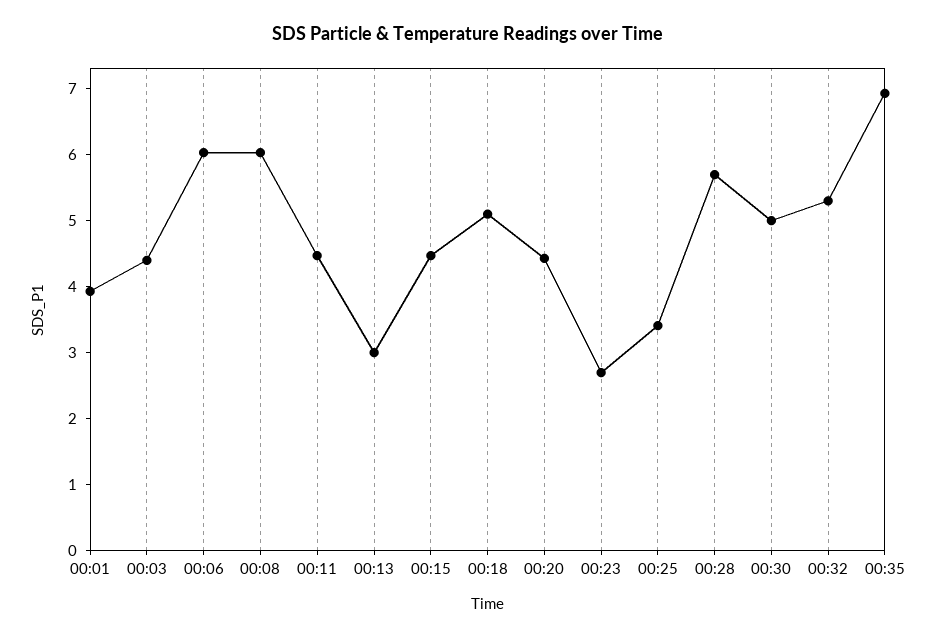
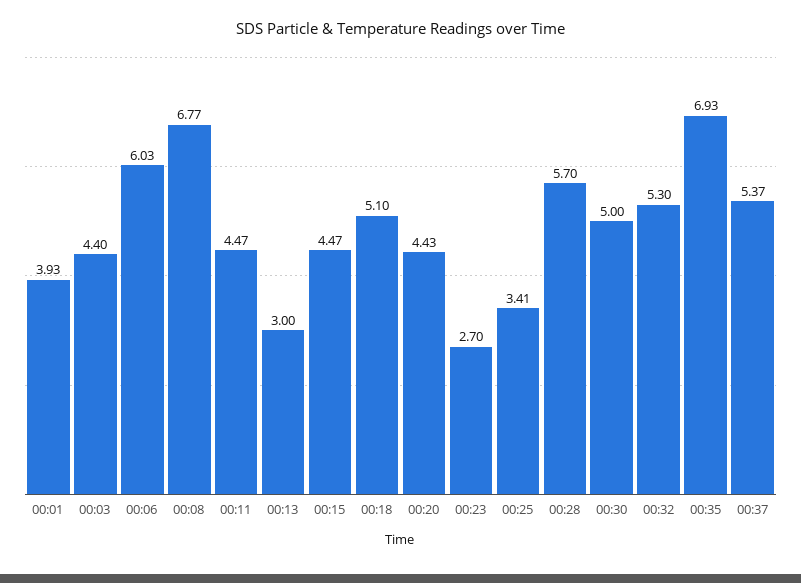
00:08: 6 -> 6.77
00:37: none -> 5.37

